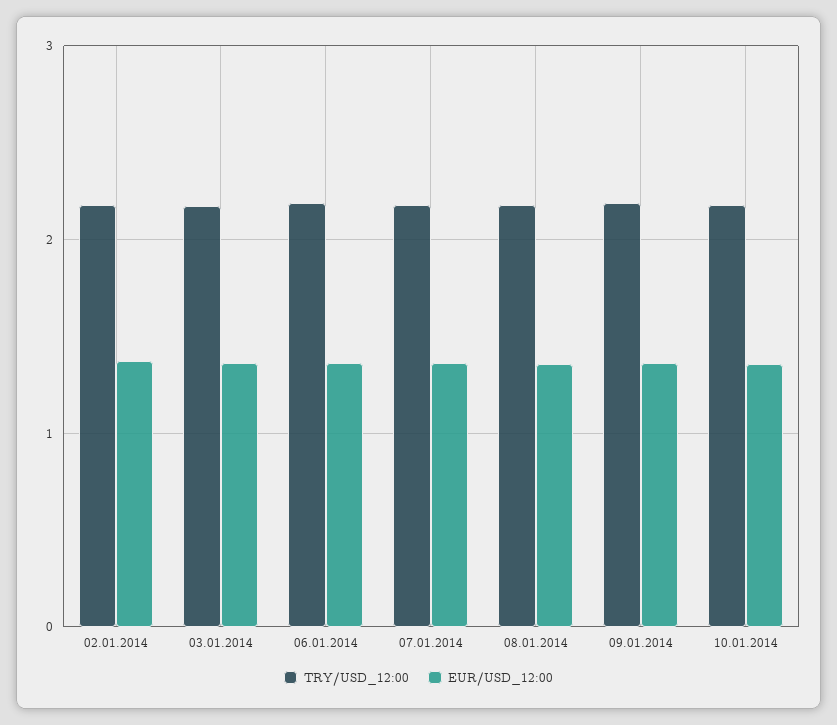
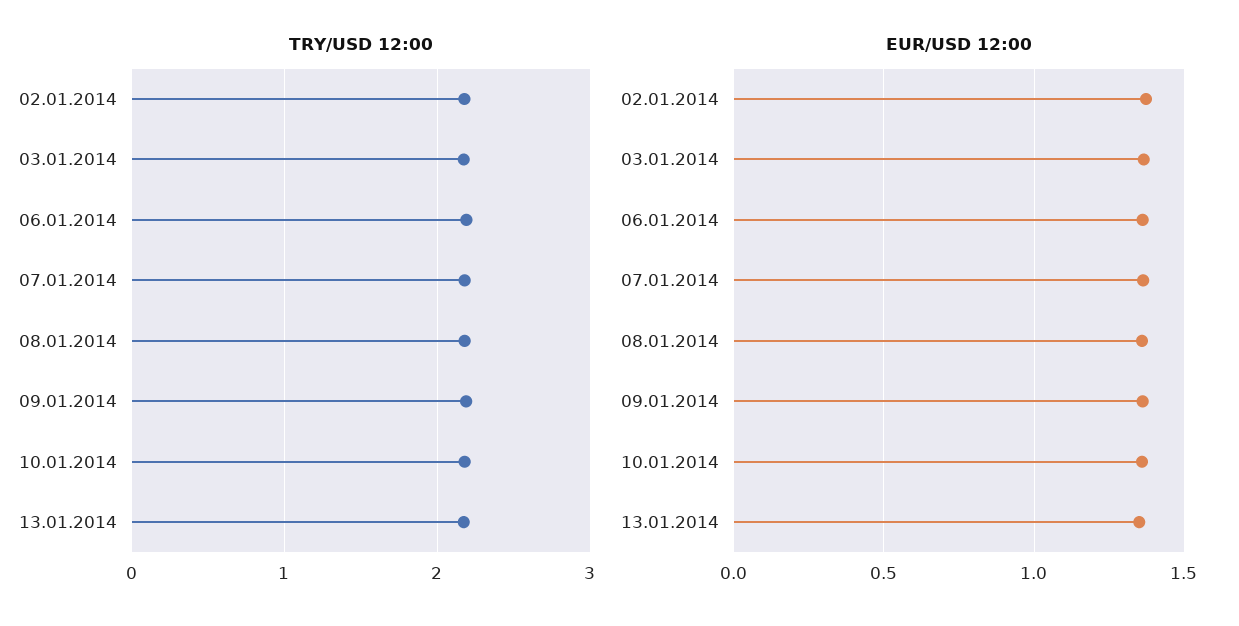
TRY/USD_12:00, 13.01.2014: none -> 2.2
EUR/USD_12:00, 13.01.2014: none -> 1.35

